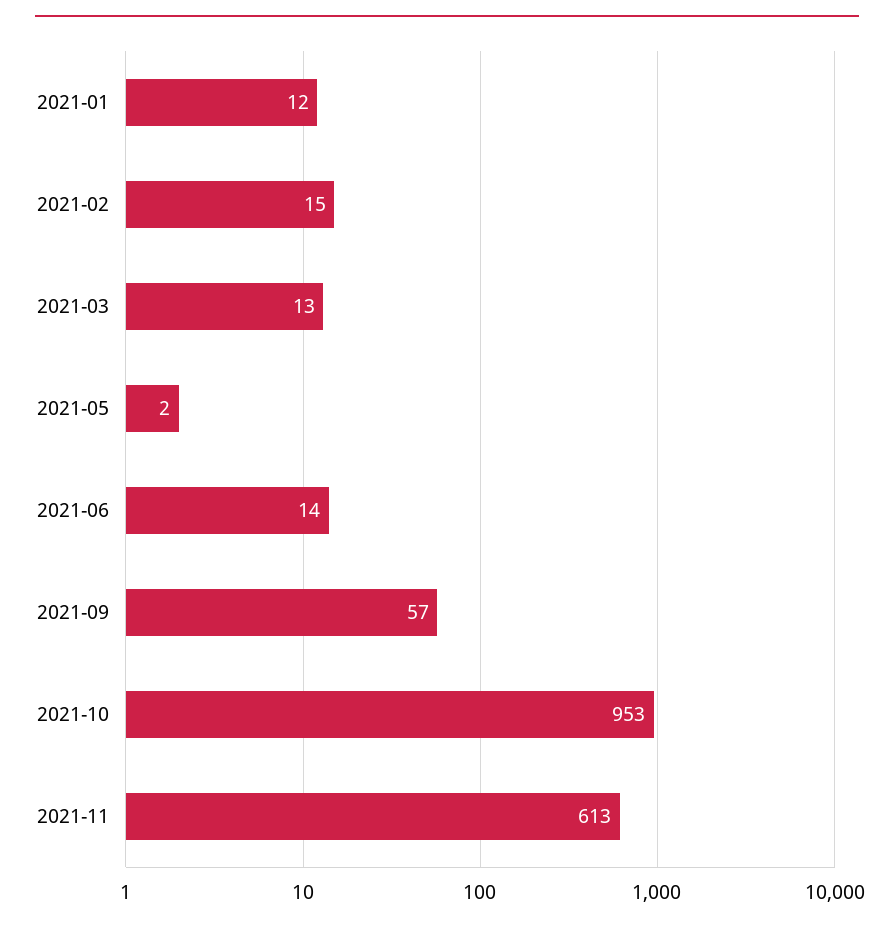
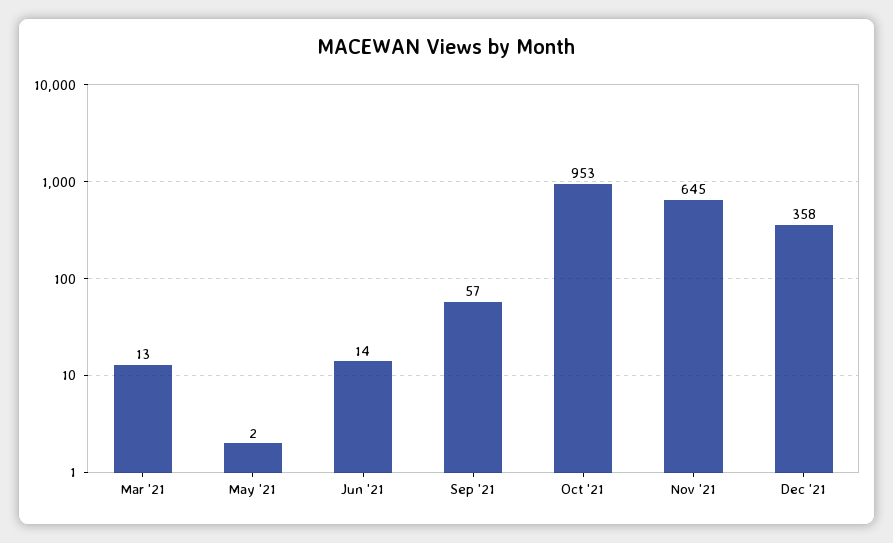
2021-01: 12 -> none
2021-02: 15 -> none
2021-11: 613 -> 645
Dec '21: none -> 358

